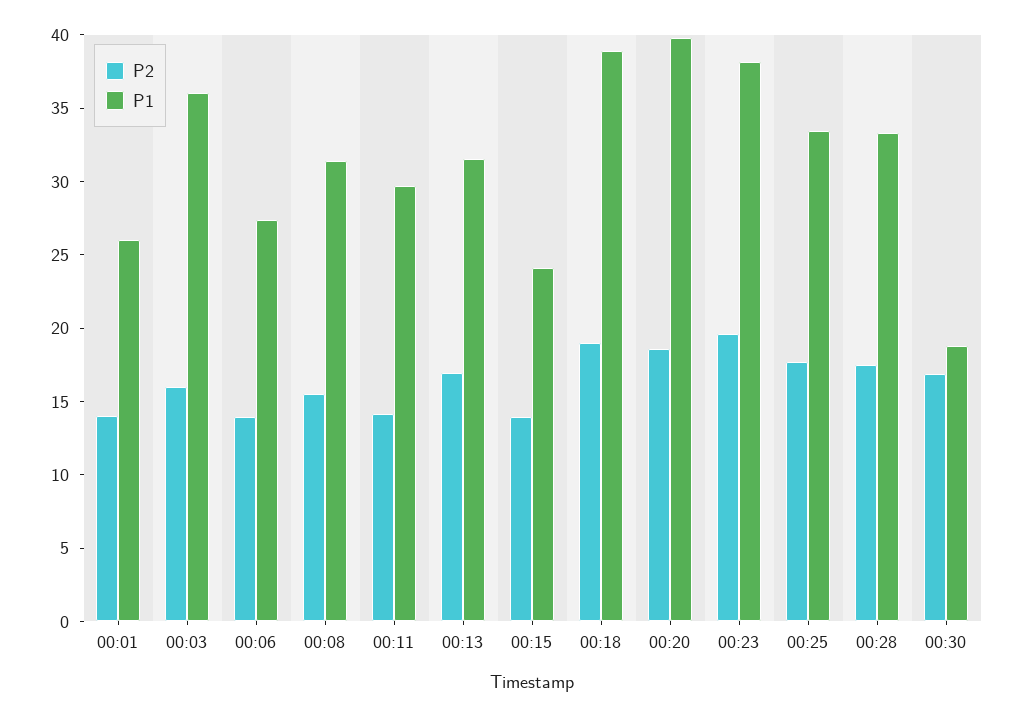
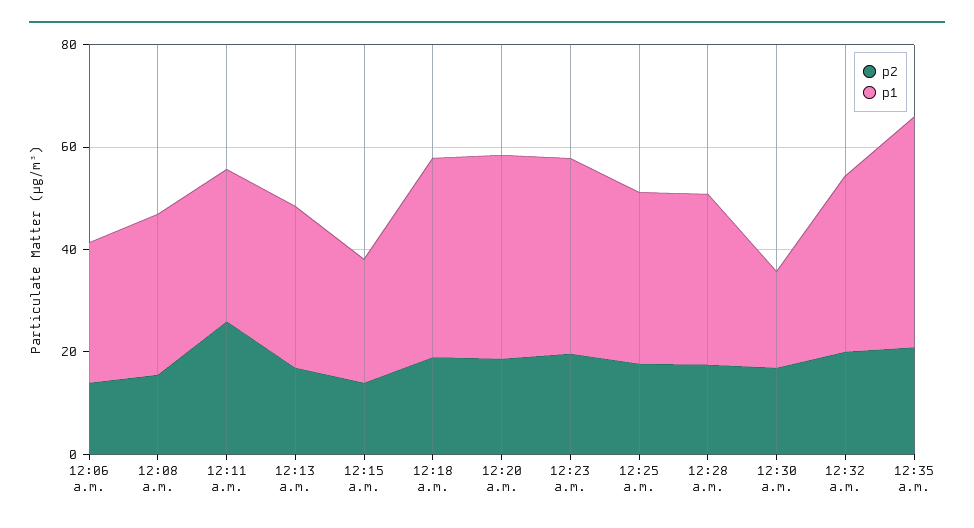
P2, 00:01: 14 -> none
P1, 00:01: 26 -> none
P2, 00:03: 16 -> none
P1, 00:03: 36 -> none
P2, 00:11: 14 -> 25
P2, 12:32 a.m.: none -> 20
P1, 12:32 a.m.: none -> 35
P2, 12:35 a.m.: none -> 20
P1, 12:35 a.m.: none -> 45

